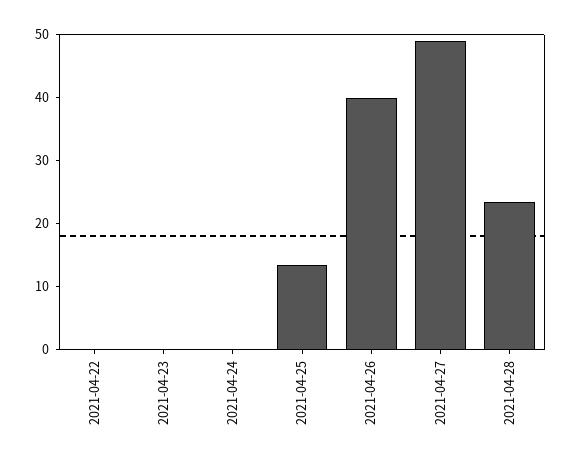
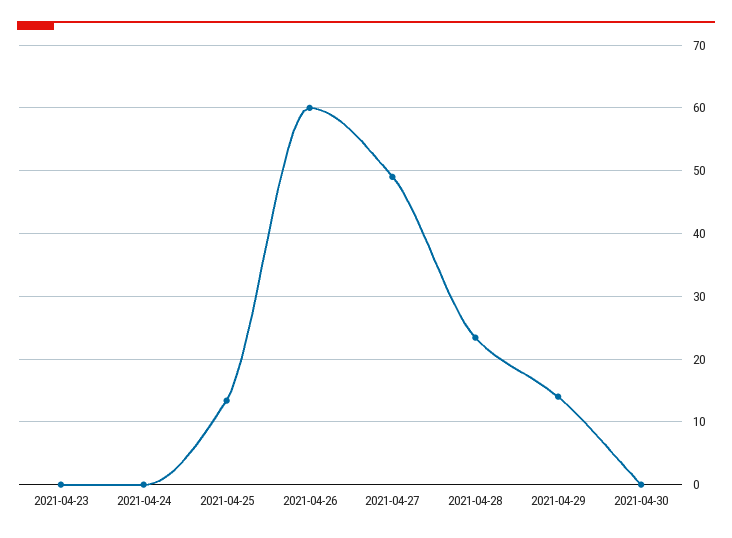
2021-04-22: 0 -> none
2021-04-26: 40 -> 60
2021-04-29: none -> 14
2021-04-30: none -> 0

